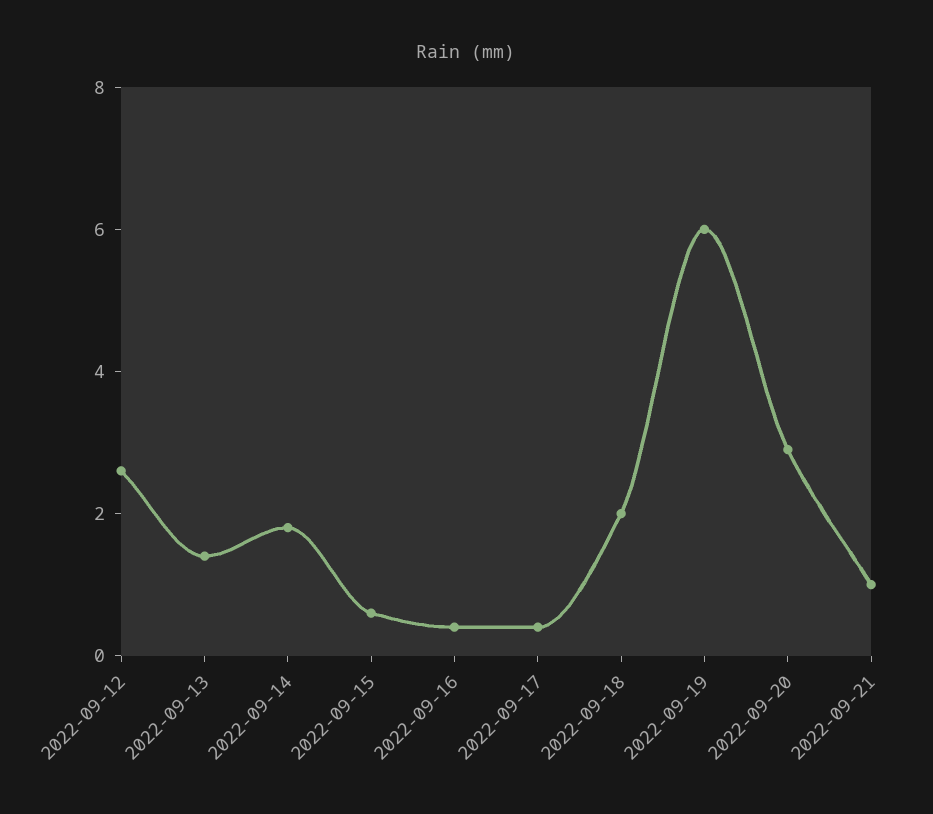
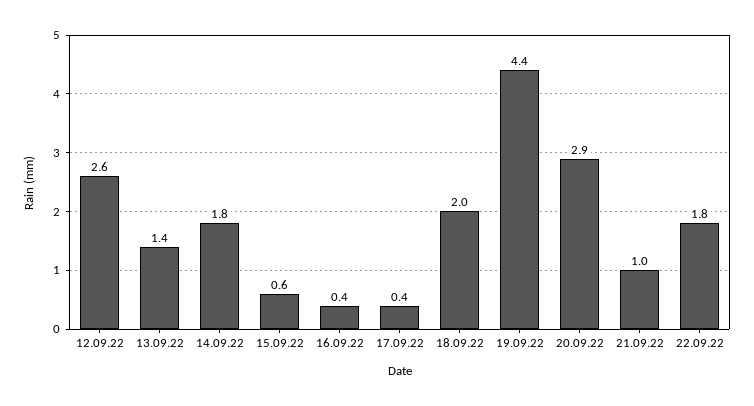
2022-09-19: 6 -> 4.4
22.09.22: none -> 1.8

